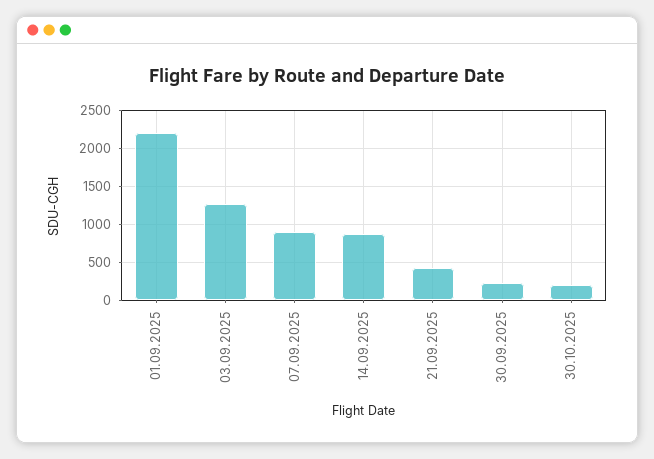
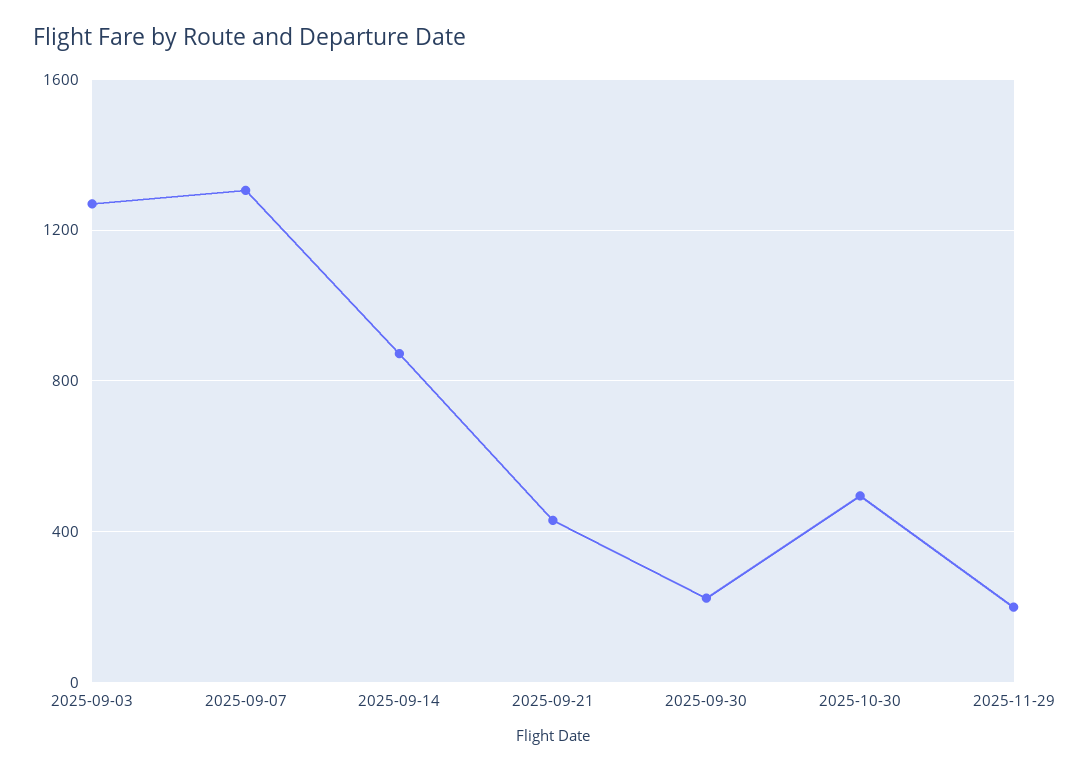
01.09.2025: 2200 -> none
07.09.2025: 900 -> 1300
30.10.2025: 200 -> 500
2025-11-29: none -> 200

